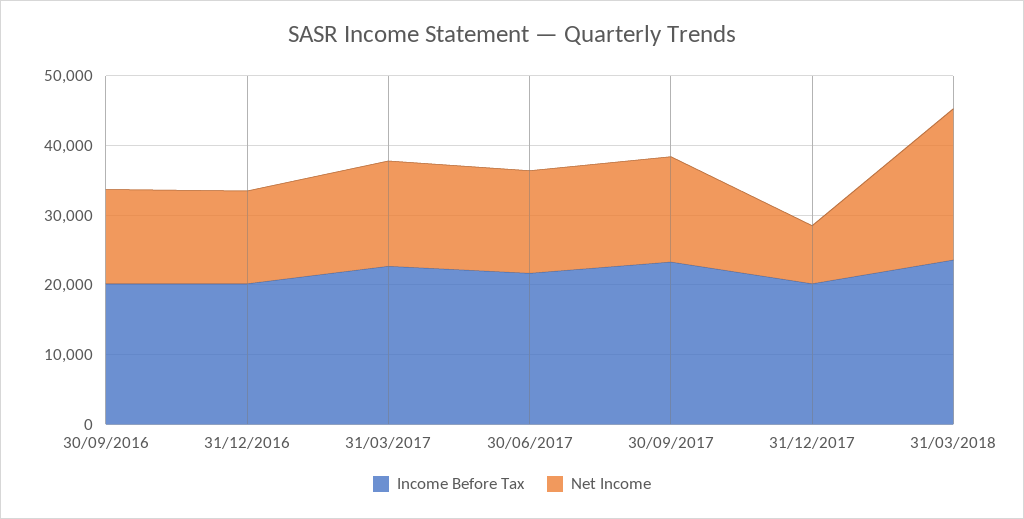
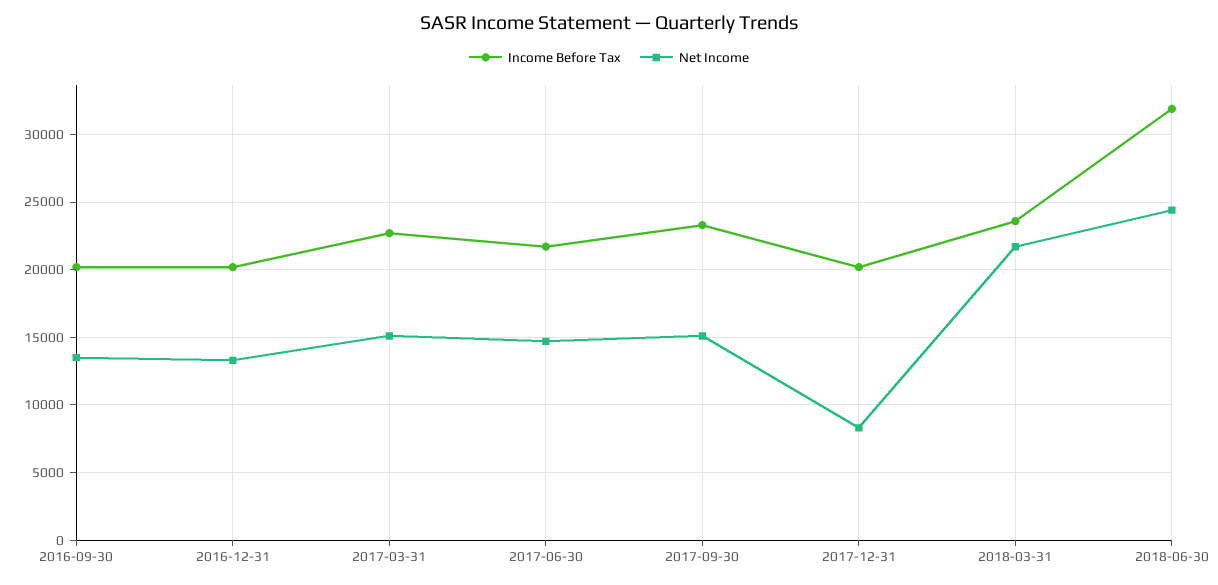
Income Before Tax, 2018-06-30: none -> 32000
Net Income, 2018-06-30: none -> 24500

